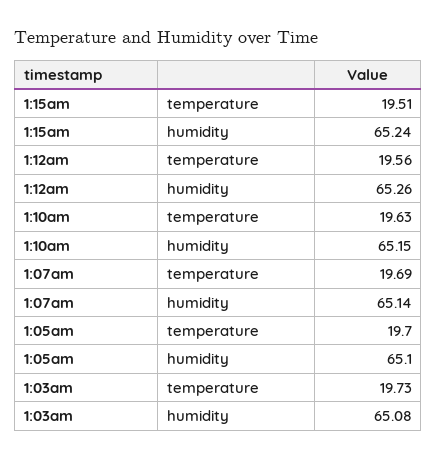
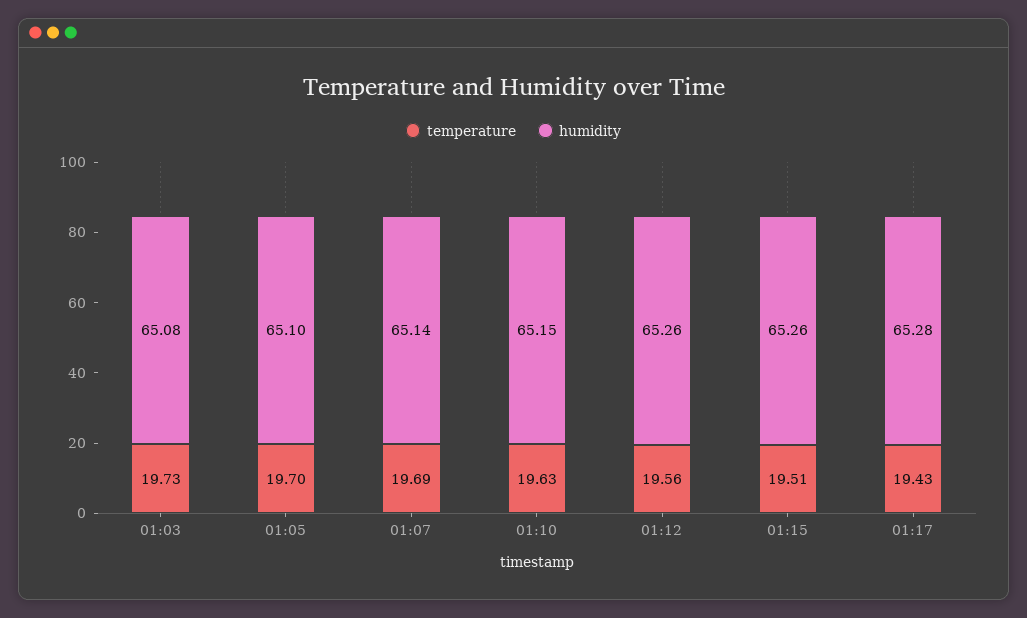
humidity, 1:15am: 65.24 -> 65.26
temperature, 01:17: none -> 19.43
humidity, 01:17: none -> 65.28

